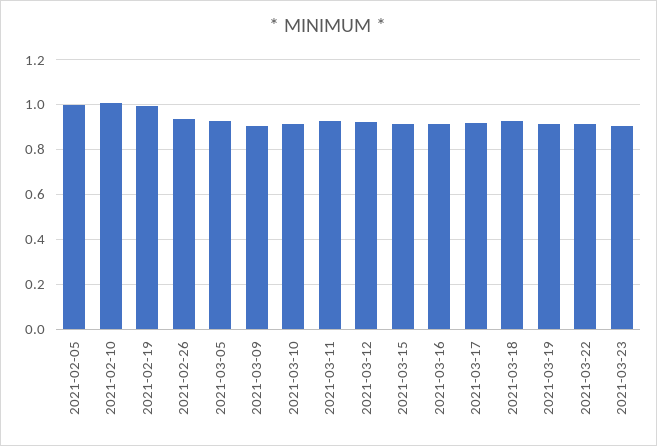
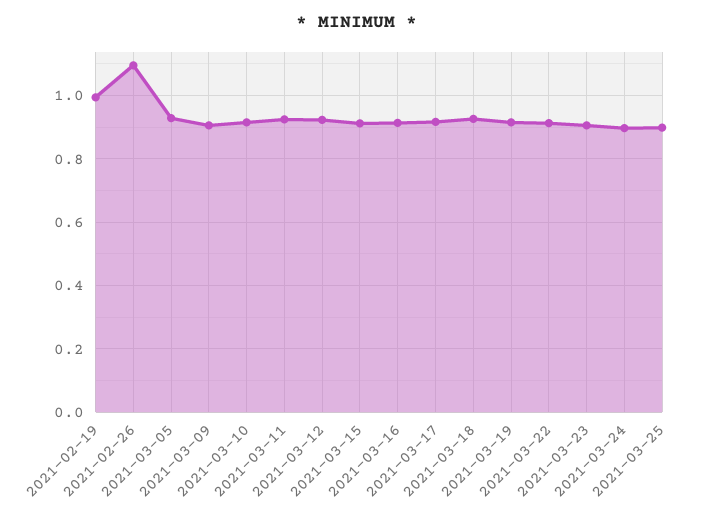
2021-02-05: 1 -> none
2021-02-10: 1 -> none
2021-02-26: 0.95 -> 1.1
2021-03-24: none -> 0.9
2021-03-25: none -> 0.9

